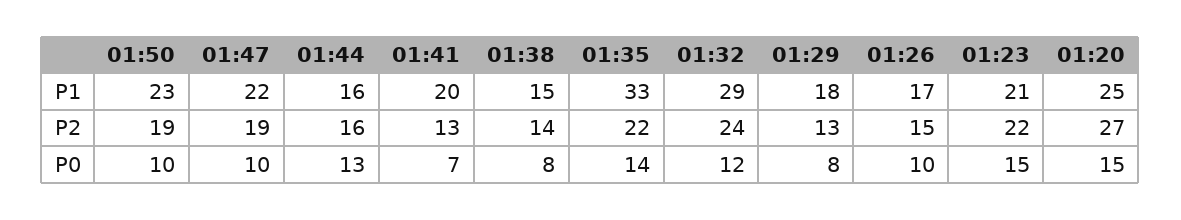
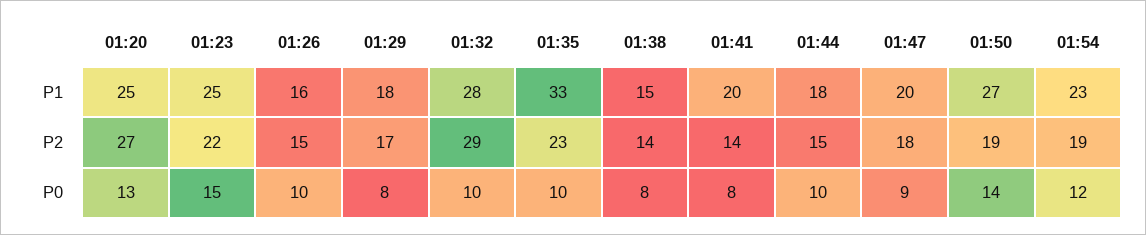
01:50, P1: 23 -> 27
01:47, P1: 22 -> 20
01:44, P1: 16 -> 18
01:32, P1: 29 -> 28
01:26, P1: 17 -> 16
01:23, P1: 21 -> 25
01:47, P2: 19 -> 18
01:44, P2: 16 -> 15
01:41, P2: 13 -> 14
01:35, P2: 22 -> 23
01:32, P2: 24 -> 29
01:29, P2: 13 -> 17
01:50, P0: 10 -> 14
01:47, P0: 10 -> 9
01:44, P0: 13 -> 10
01:41, P0: 7 -> 8
01:35, P0: 14 -> 10
01:32, P0: 12 -> 10
01:20, P0: 15 -> 13
01:54, P1: none -> 23
01:54, P2: none -> 19
01:54, P0: none -> 12

